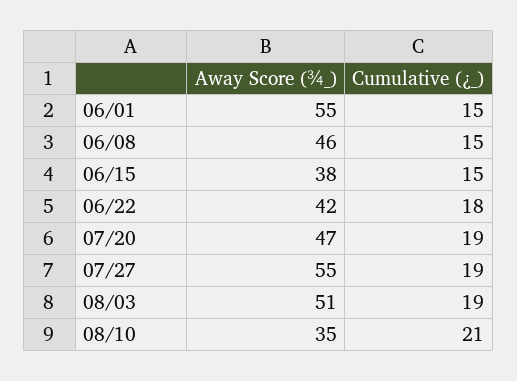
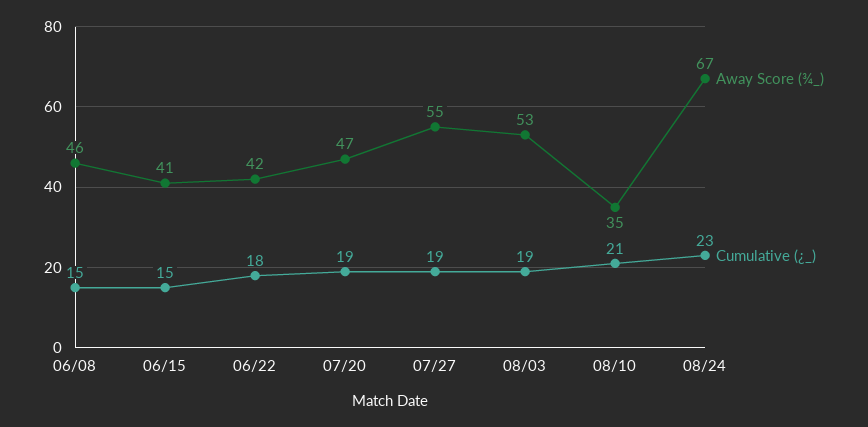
Away Score (¾_), 06/01: 55 -> none
Cumulative (¿_), 06/01: 15 -> none
Away Score (¾_), 06/15: 38 -> 41
Away Score (¾_), 08/03: 51 -> 53
Away Score (¾_), 08/24: none -> 67
Cumulative (¿_), 08/24: none -> 23

